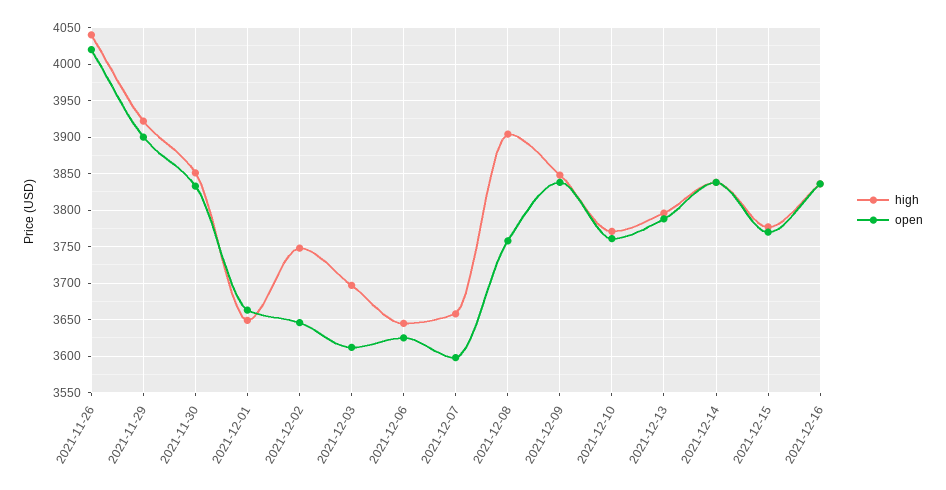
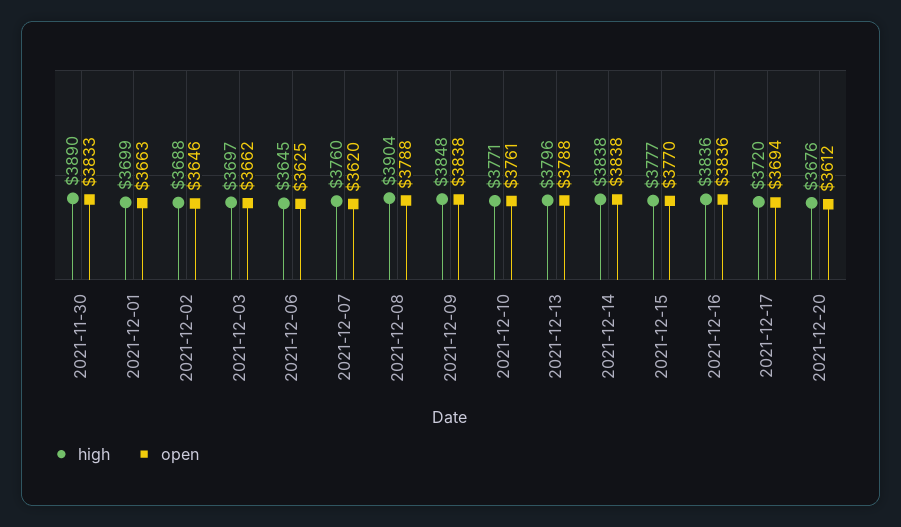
high, 2021-11-26: 4040 -> none
open, 2021-11-26: 4020 -> none
high, 2021-11-29: 3920 -> none
open, 2021-11-29: 3900 -> none
high, 2021-11-30: 3850 -> 3890
high, 2021-12-01: 3650 -> 3699
high, 2021-12-02: 3750 -> 3688
open, 2021-12-03: 3610 -> 3662
high, 2021-12-07: 3660 -> 3760
open, 2021-12-07: 3600 -> 3620
open, 2021-12-08: 3760 -> 3788
high, 2021-12-17: none -> 3720
open, 2021-12-17: none -> 3694
high, 2021-12-20: none -> 3676
open, 2021-12-20: none -> 3612

